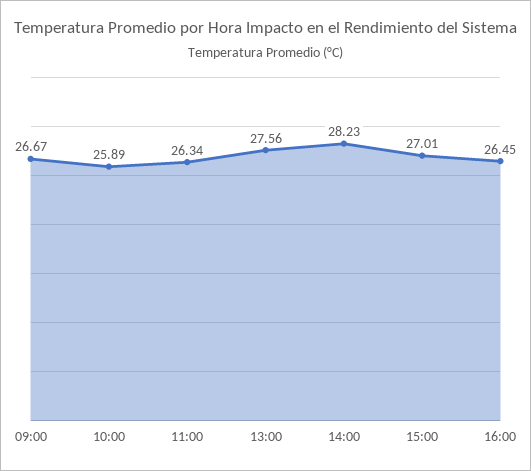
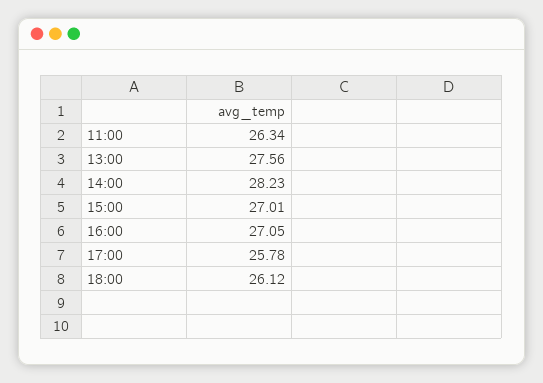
09:00: 26.67 -> none
10:00: 25.89 -> none
16:00: 26.45 -> 27.05
17:00: none -> 25.78
18:00: none -> 26.12

